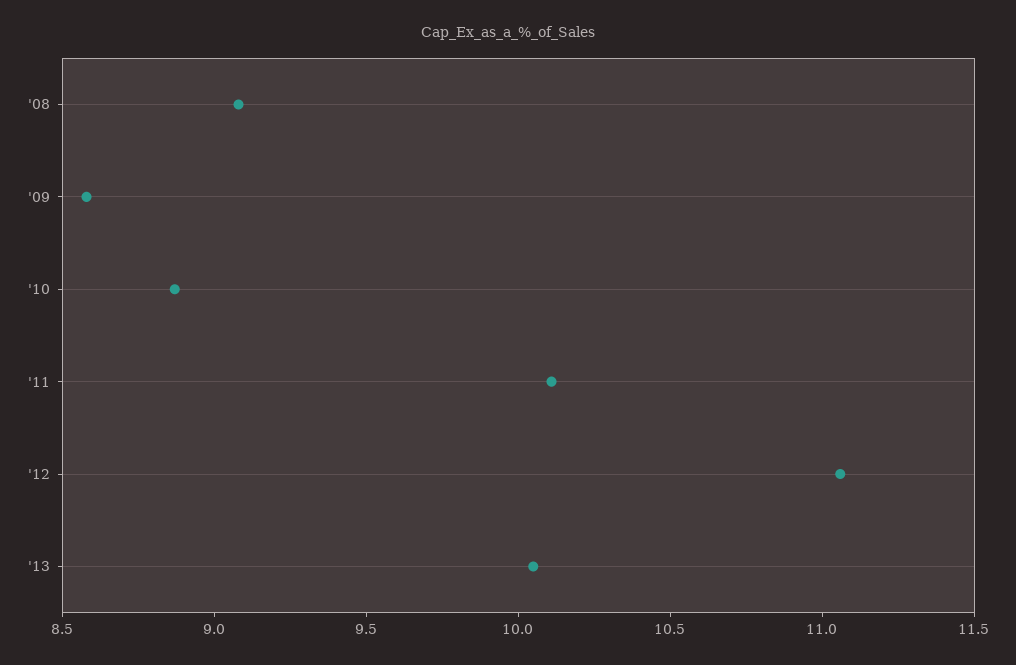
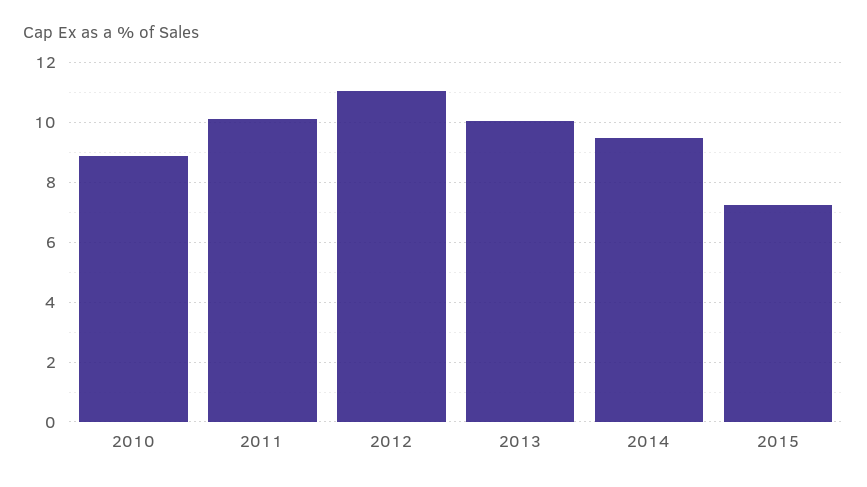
'08: 9.1 -> none
'09: 8.6 -> none
2014: none -> 9.5
2015: none -> 7.25

